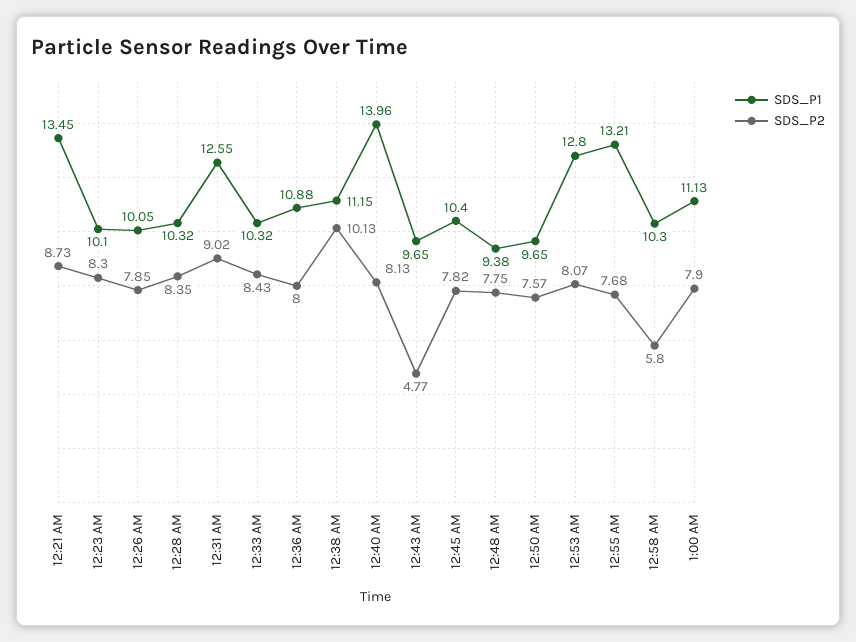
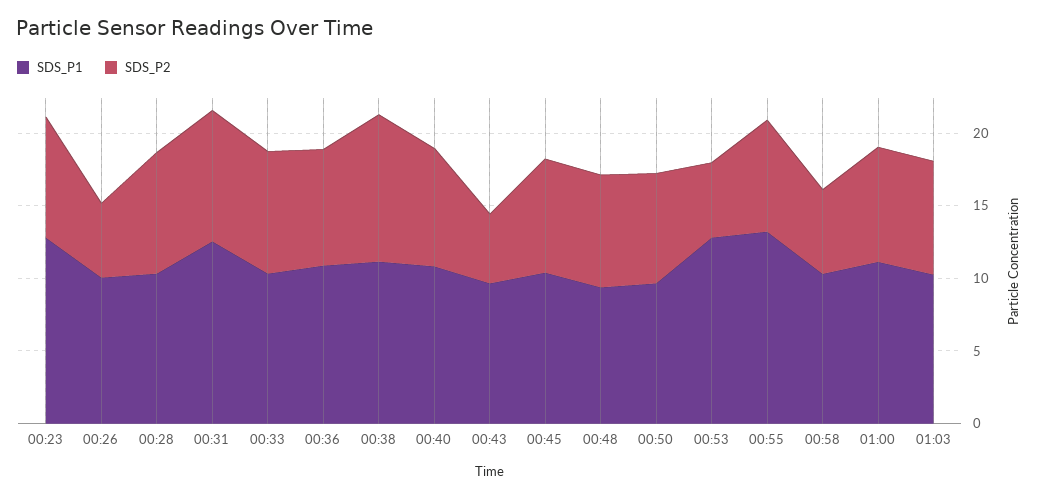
SDS_P1, 12:21 AM: 13.45 -> none
SDS_P2, 12:21 AM: 8.73 -> none
SDS_P1, 12:23 AM: 10.1 -> 13
SDS_P2, 12:26 AM: 7.85 -> 5
SDS_P1, 12:40 AM: 13.96 -> 11
SDS_P2, 12:53 AM: 8.07 -> 5
SDS_P1, 01:03: none -> 10
SDS_P2, 01:03: none -> 8

